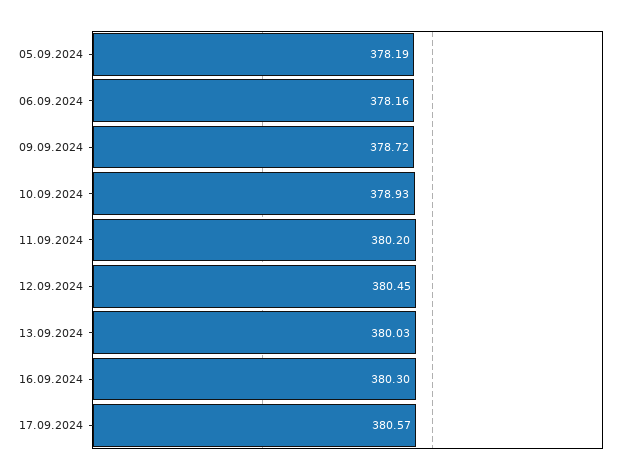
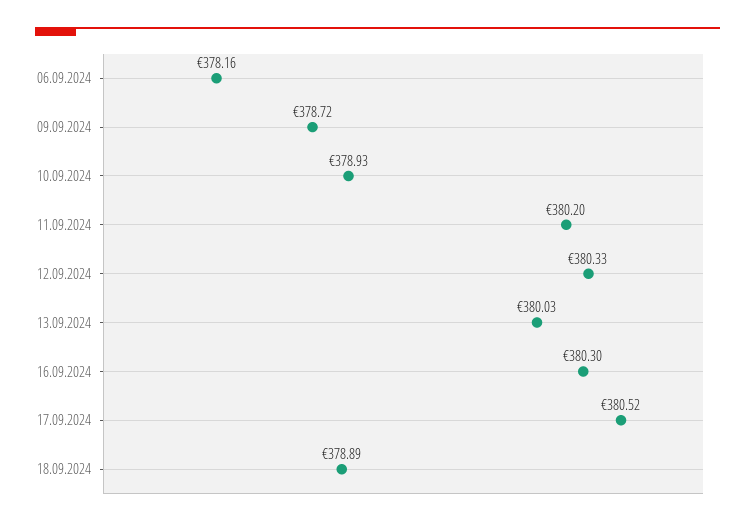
05.09.2024: 378.19 -> none
12.09.2024: 380.45 -> 380.33
17.09.2024: 380.57 -> 380.52
18.09.2024: none -> 378.89

